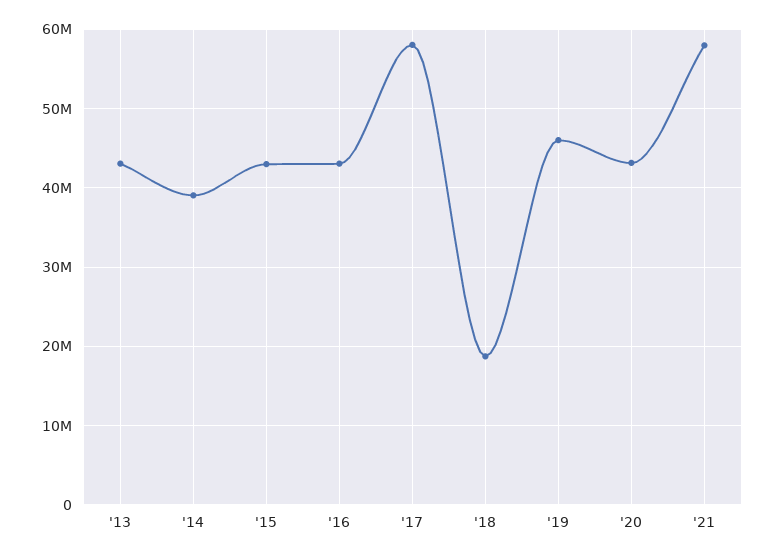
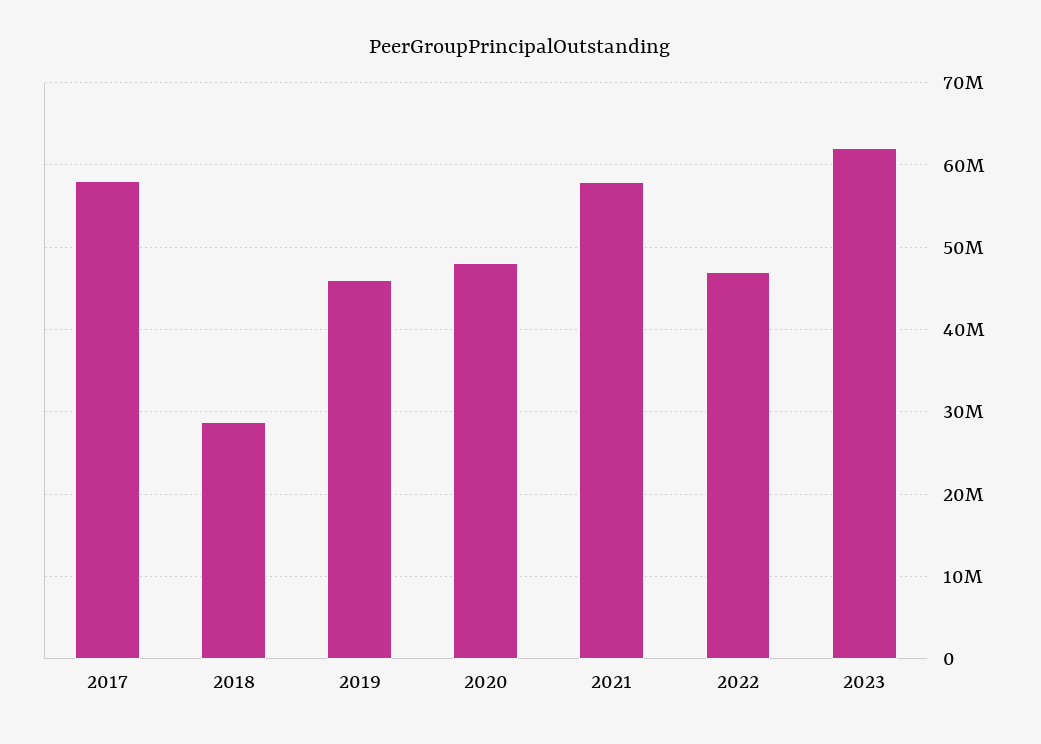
'13: 43000000 -> none
'14: 39000000 -> none
'15: 43000000 -> none
'16: 43000000 -> none
'18: 19000000 -> 29000000
'20: 43000000 -> 48000000
2022: none -> 47000000
2023: none -> 62000000

